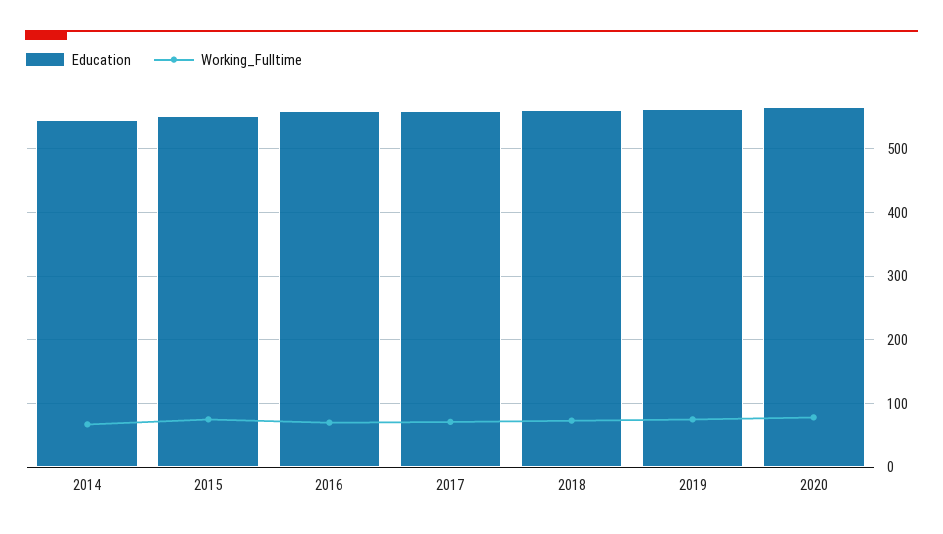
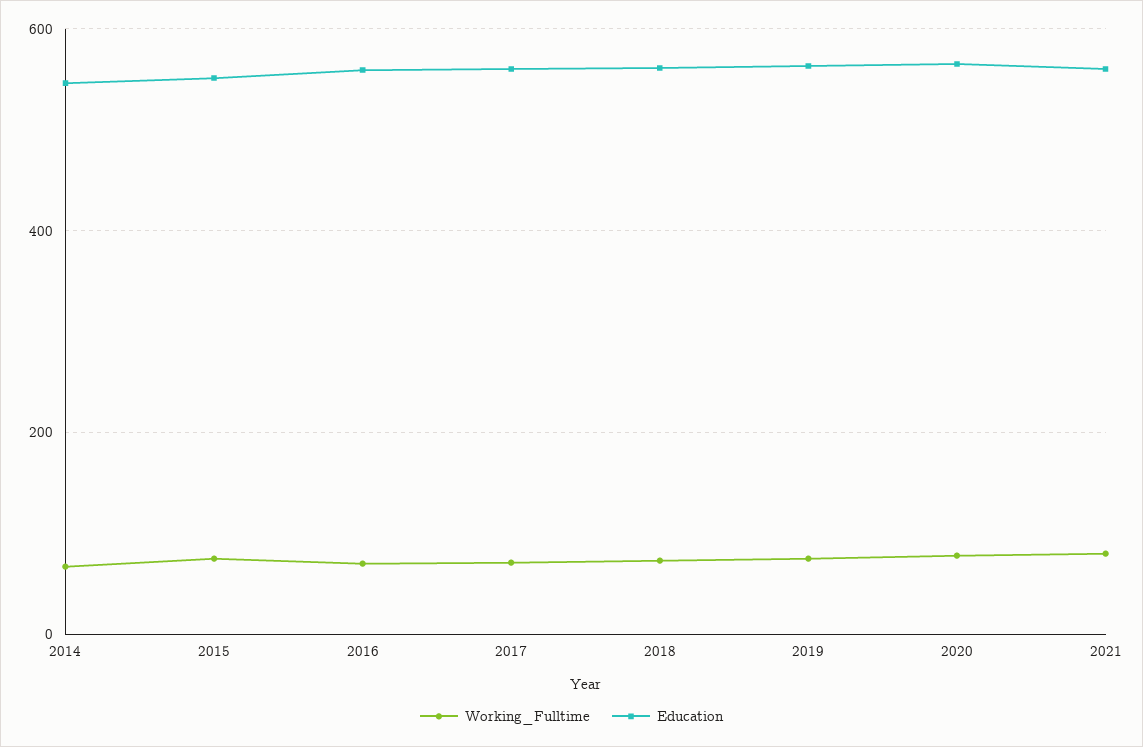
Working_Fulltime, 2021: none -> 80
Education, 2021: none -> 560

